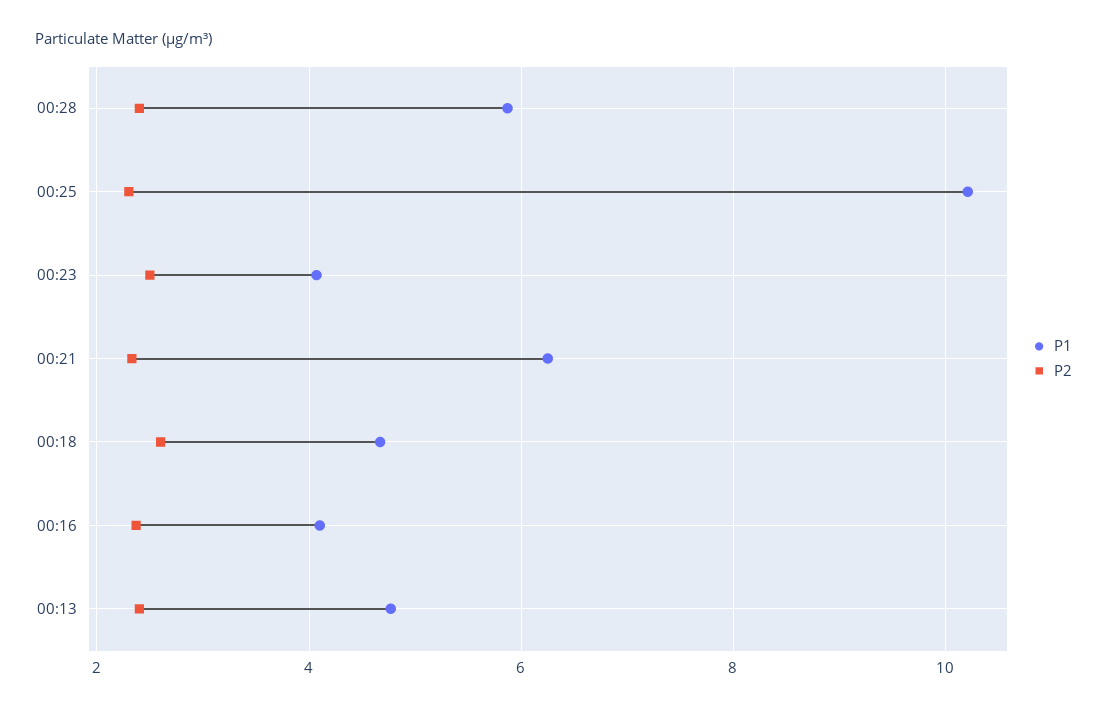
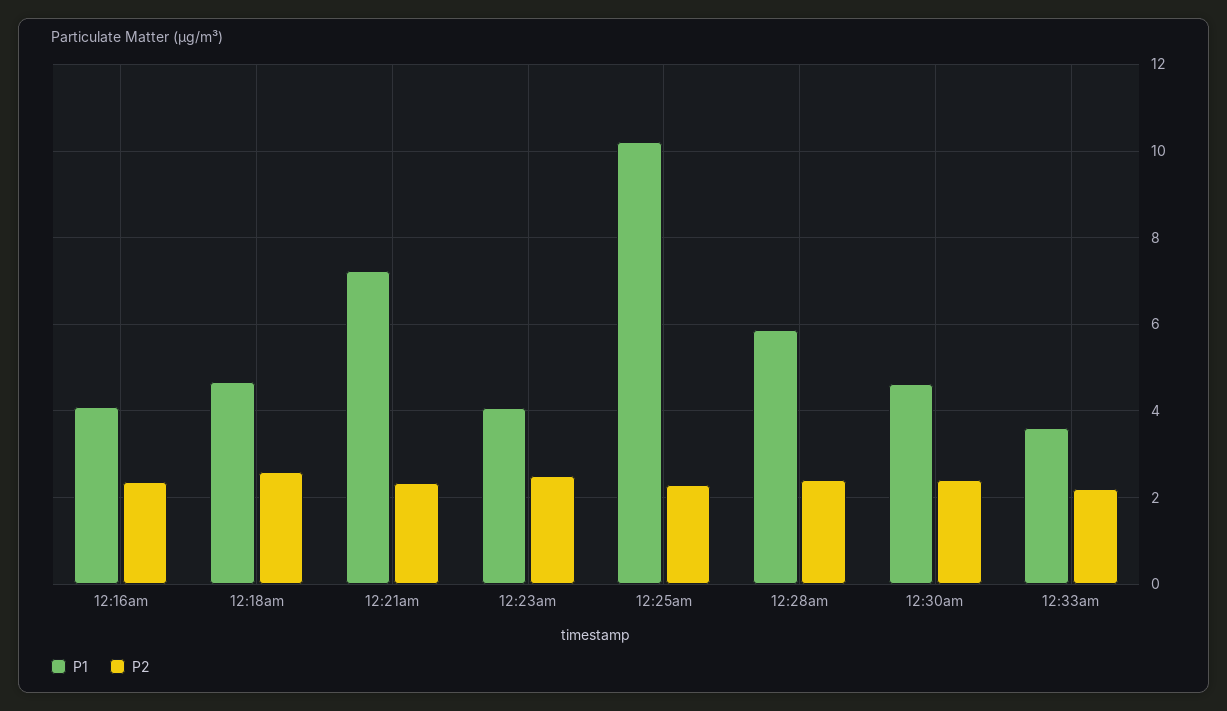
P1, 00:21: 6.2 -> 7.2
P1, 00:13: 4.8 -> none
P2, 00:13: 2.4 -> none
P1, 12:30am: none -> 4.6
P2, 12:30am: none -> 2.4
P1, 12:33am: none -> 3.6
P2, 12:33am: none -> 2.2

